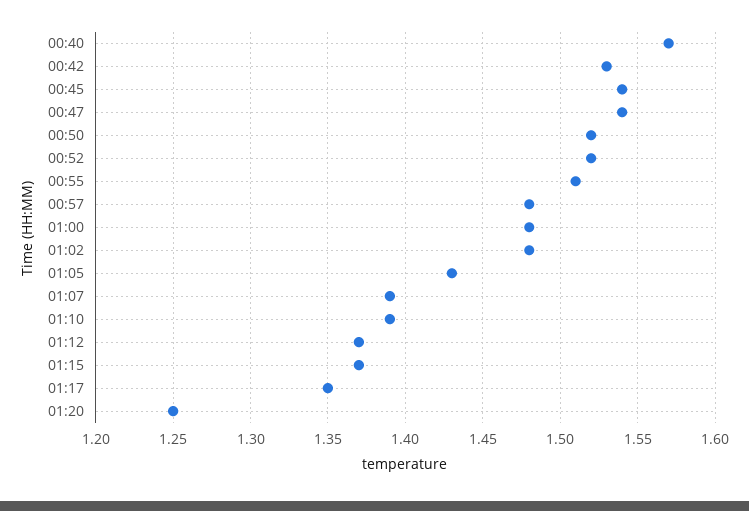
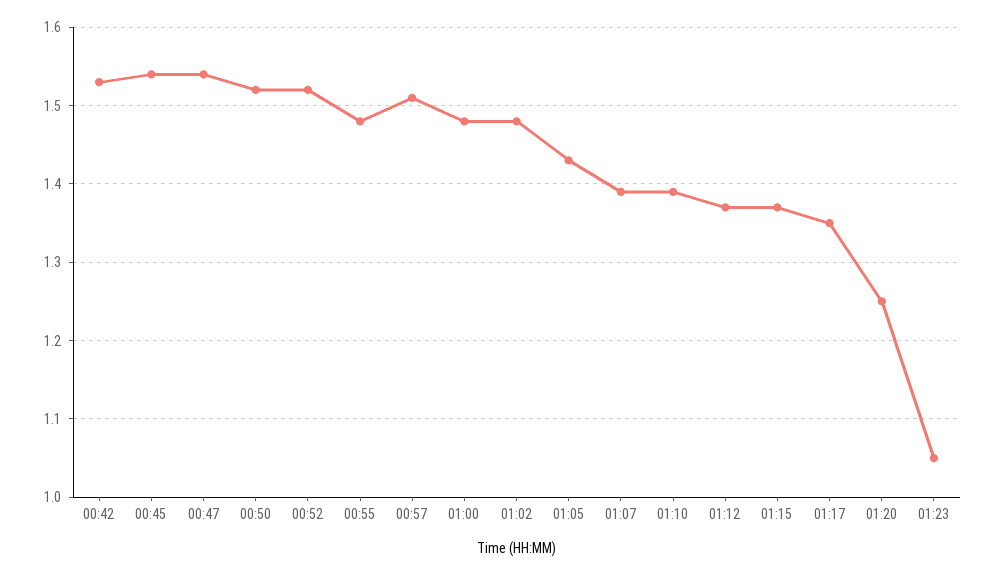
00:40: 1.57 -> none
00:55: 1.51 -> 1.48
00:57: 1.48 -> 1.51
01:23: none -> 1.05

